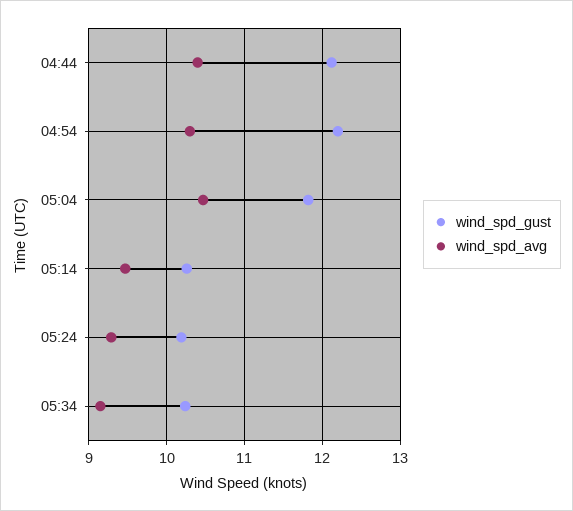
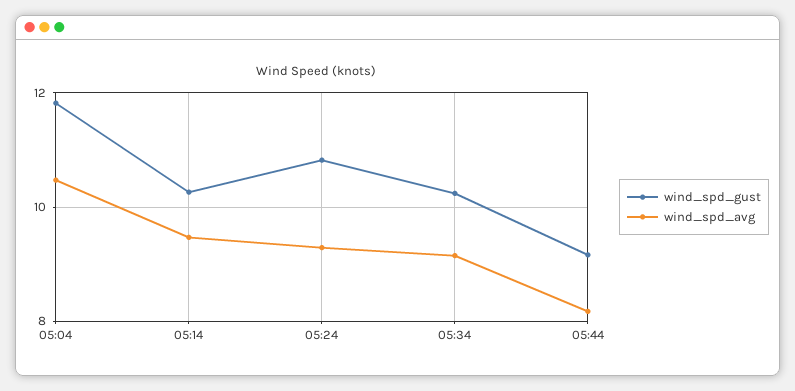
wind_spd_gust, 04:44: 12.1 -> none
wind_spd_avg, 04:44: 10.4 -> none
wind_spd_gust, 04:54: 12.2 -> none
wind_spd_avg, 04:54: 10.3 -> none
wind_spd_gust, 05:24: 10.2 -> 10.8
wind_spd_gust, 05:44: none -> 9.2
wind_spd_avg, 05:44: none -> 8.2

